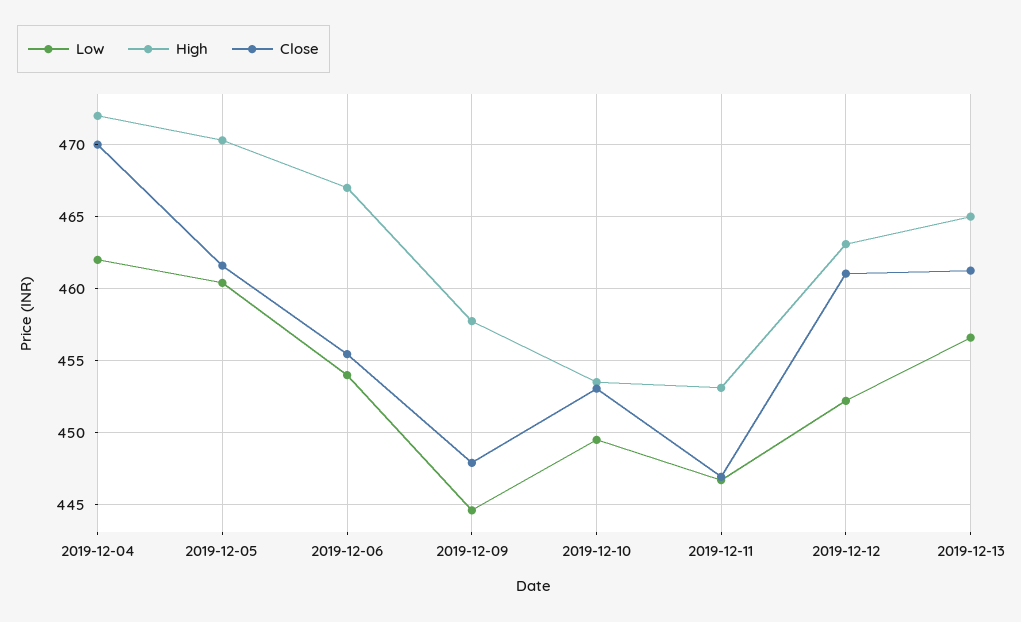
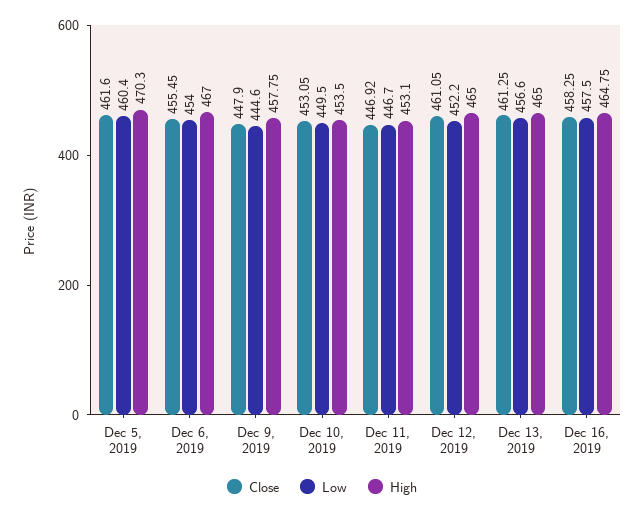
Low, 2019-12-04: 462 -> none
High, 2019-12-04: 472 -> none
Close, 2019-12-04: 470 -> none
High, 2019-12-12: 463 -> 465
Close, Dec 16, 2019: none -> 458.25
Low, Dec 16, 2019: none -> 457.5
High, Dec 16, 2019: none -> 464.75

